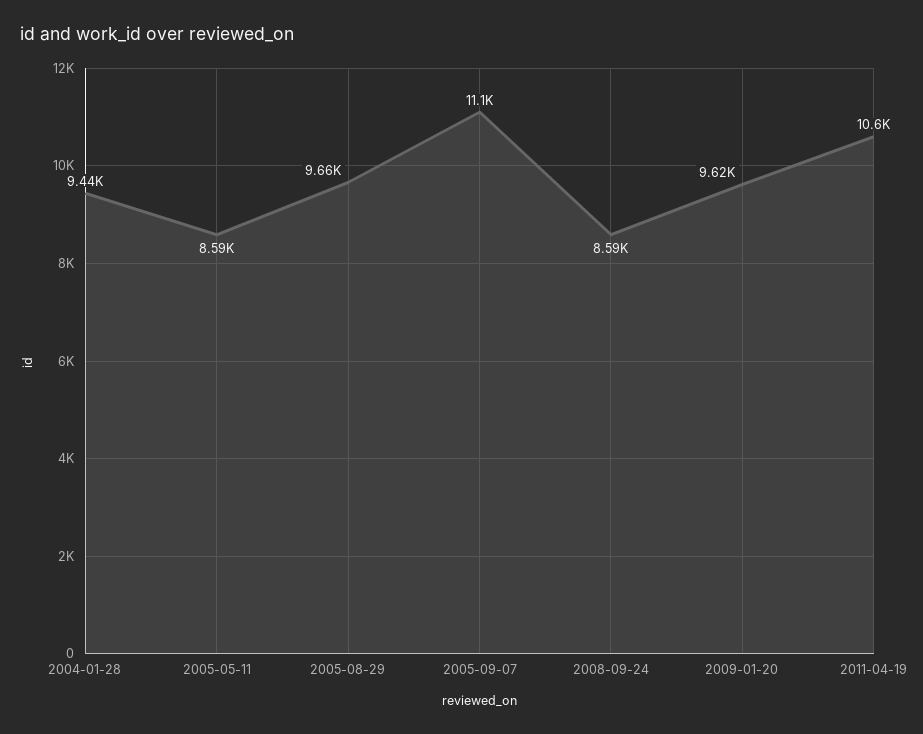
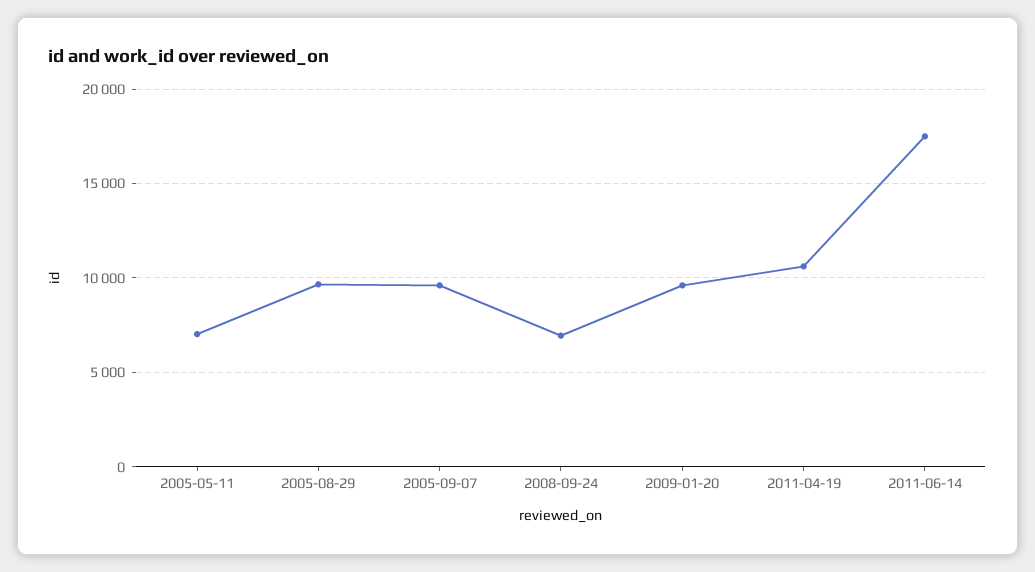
2004-01-28: 9440 -> none
2005-05-11: 8590 -> 7000
2005-09-07: 11100 -> 9500
2008-09-24: 8590 -> 7000
2011-06-14: none -> 17500

